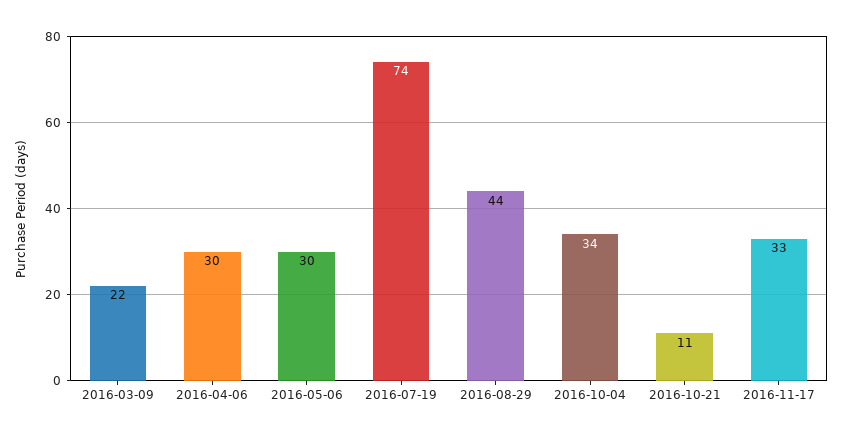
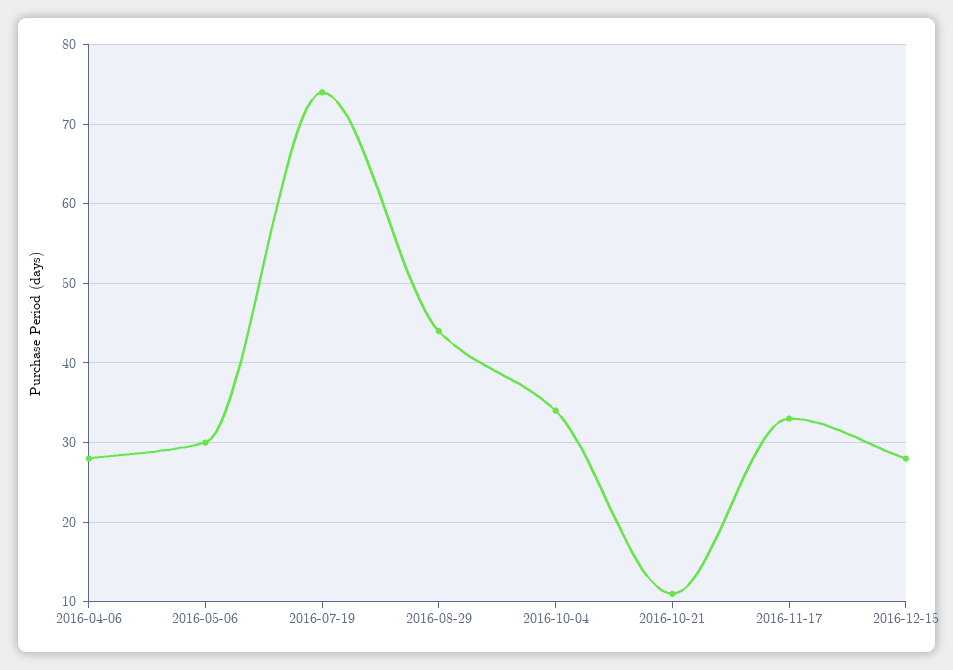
2016-03-09: 22 -> none
2016-04-06: 30 -> 28
2016-12-15: none -> 28

